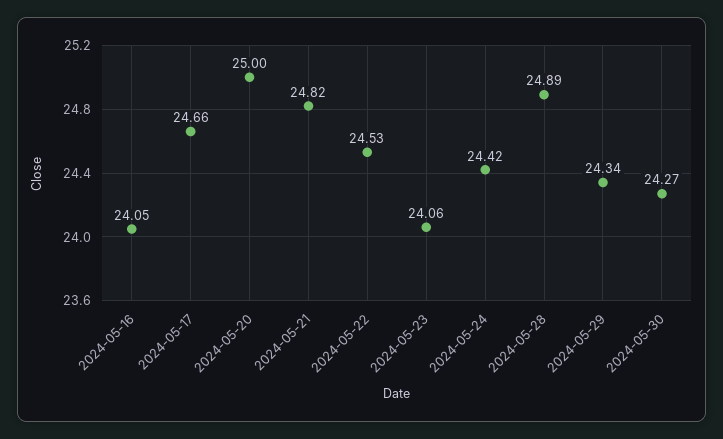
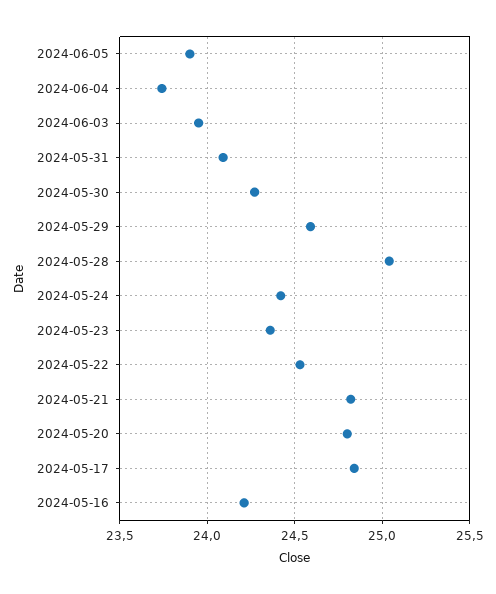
2024-05-16: 24.05 -> 24.2
2024-05-17: 24.66 -> 24.85
2024-05-20: 25 -> 24.8
2024-05-23: 24.06 -> 24.35
2024-05-28: 24.89 -> 25.05
2024-05-29: 24.34 -> 24.6
2024-06-05: none -> 23.9
2024-06-04: none -> 23.75
2024-06-03: none -> 23.95
2024-05-31: none -> 24.1

